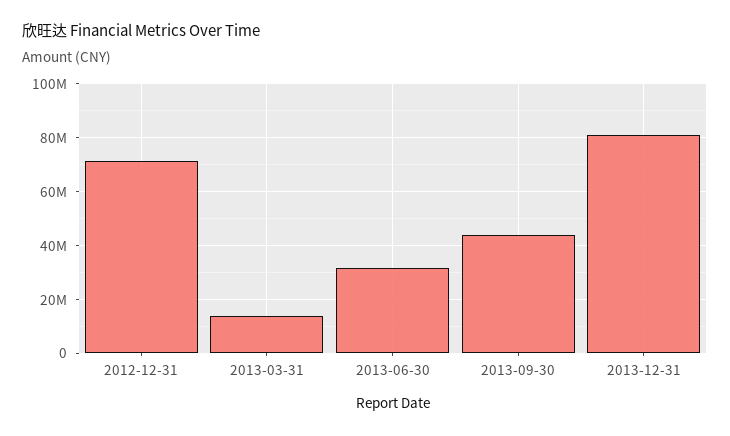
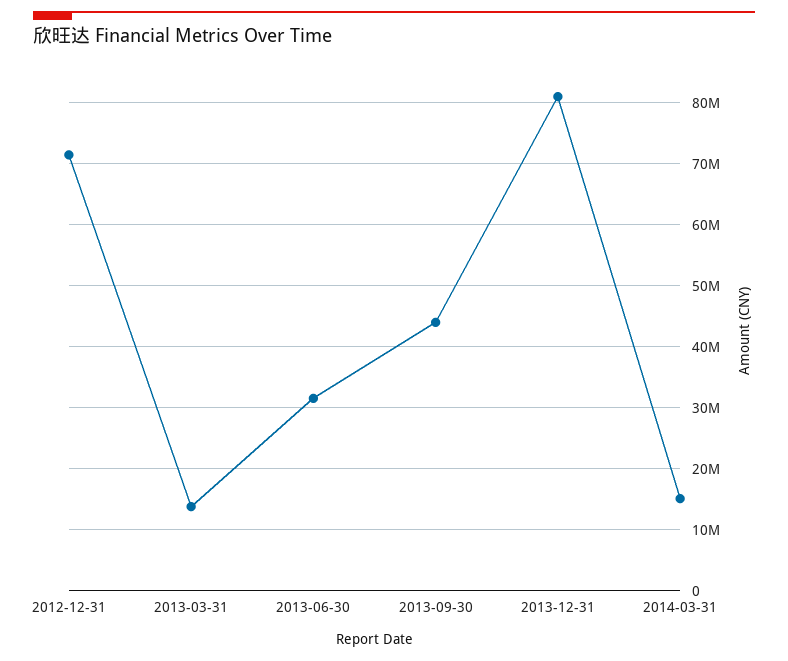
2014-03-31: none -> 15000000

